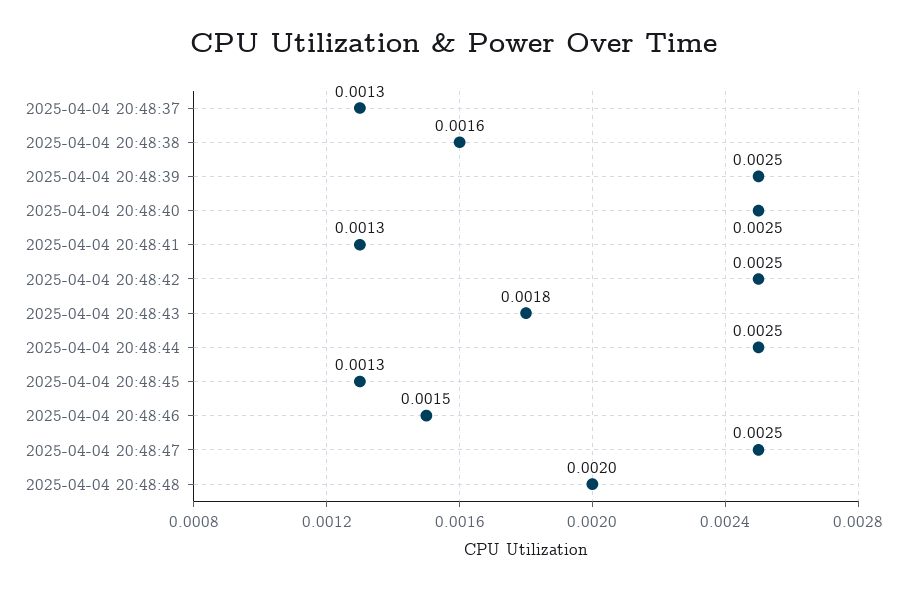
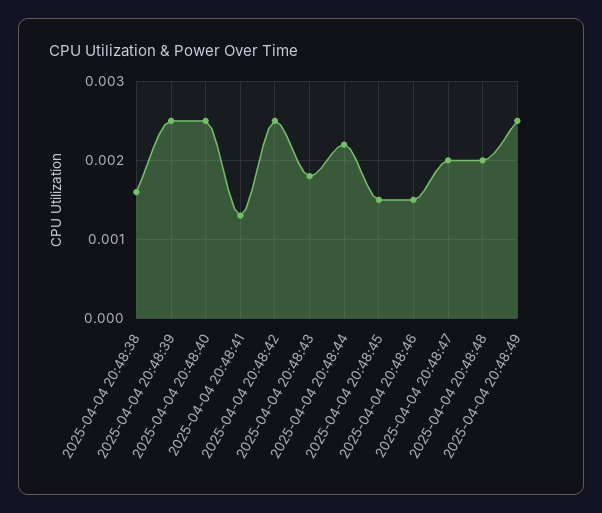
2025-04-04 20:48:37: 0.0013 -> none
2025-04-04 20:48:44: 0.0025 -> 0.0022
2025-04-04 20:48:45: 0.0013 -> 0.0015
2025-04-04 20:48:47: 0.0025 -> 0.002
2025-04-04 20:48:49: none -> 0.0025

